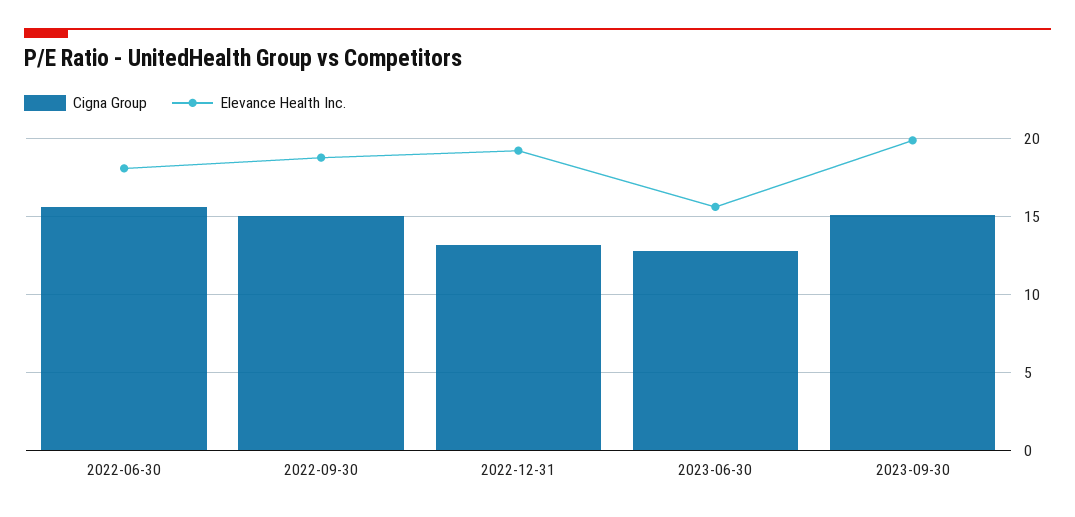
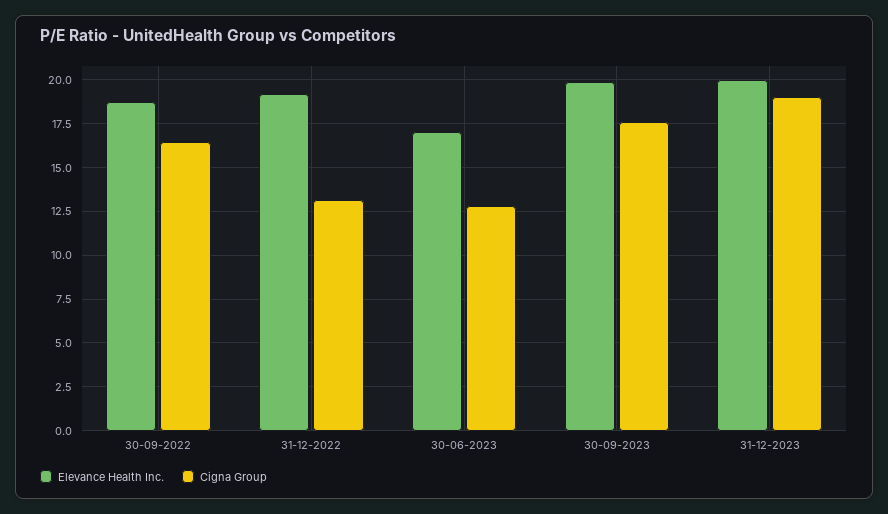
Cigna Group, 2022-06-30: 15.5 -> none
Elevance Health Inc., 2022-06-30: 18 -> none
Cigna Group, 2022-09-30: 15 -> 16.5
Elevance Health Inc., 2023-06-30: 15.5 -> 17
Cigna Group, 2023-09-30: 15 -> 17.5
Elevance Health Inc., 31-12-2023: none -> 20
Cigna Group, 31-12-2023: none -> 19

